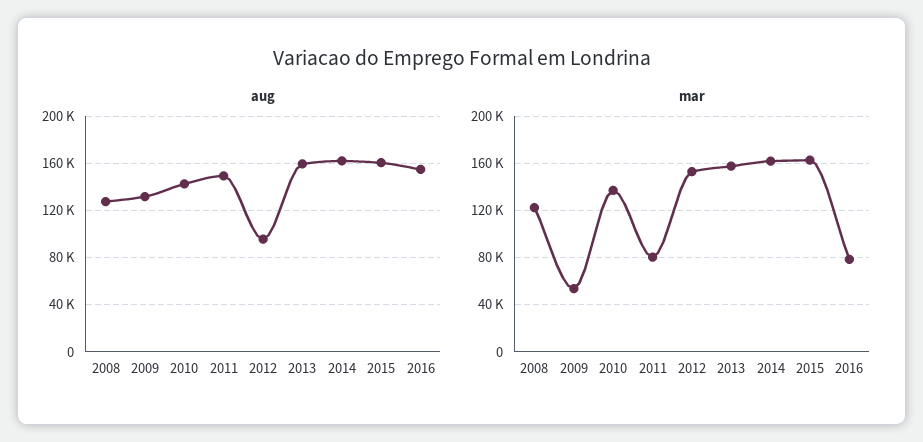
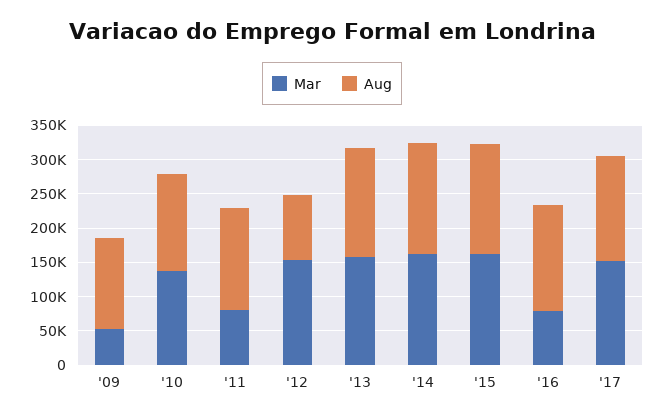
aug, 2008: 130000 -> none
mar, 2008: 120000 -> none
mar, '17: none -> 150000
aug, '17: none -> 150000

